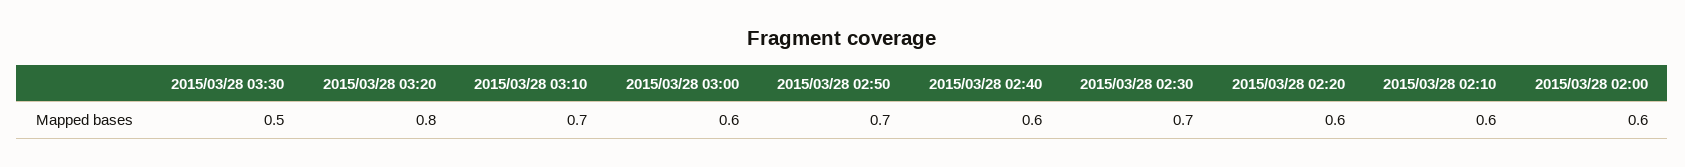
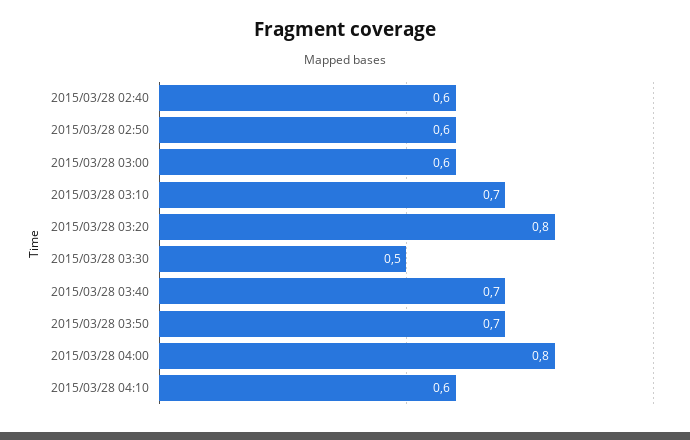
2015/03/28 02:50: 0.7 -> 0.6
2015/03/28 02:30: 0.7 -> none
2015/03/28 02:20: 0.6 -> none
2015/03/28 02:10: 0.6 -> none
2015/03/28 02:00: 0.6 -> none
2015/03/28 03:40: none -> 0.7
2015/03/28 03:50: none -> 0.7
2015/03/28 04:00: none -> 0.8
2015/03/28 04:10: none -> 0.6

